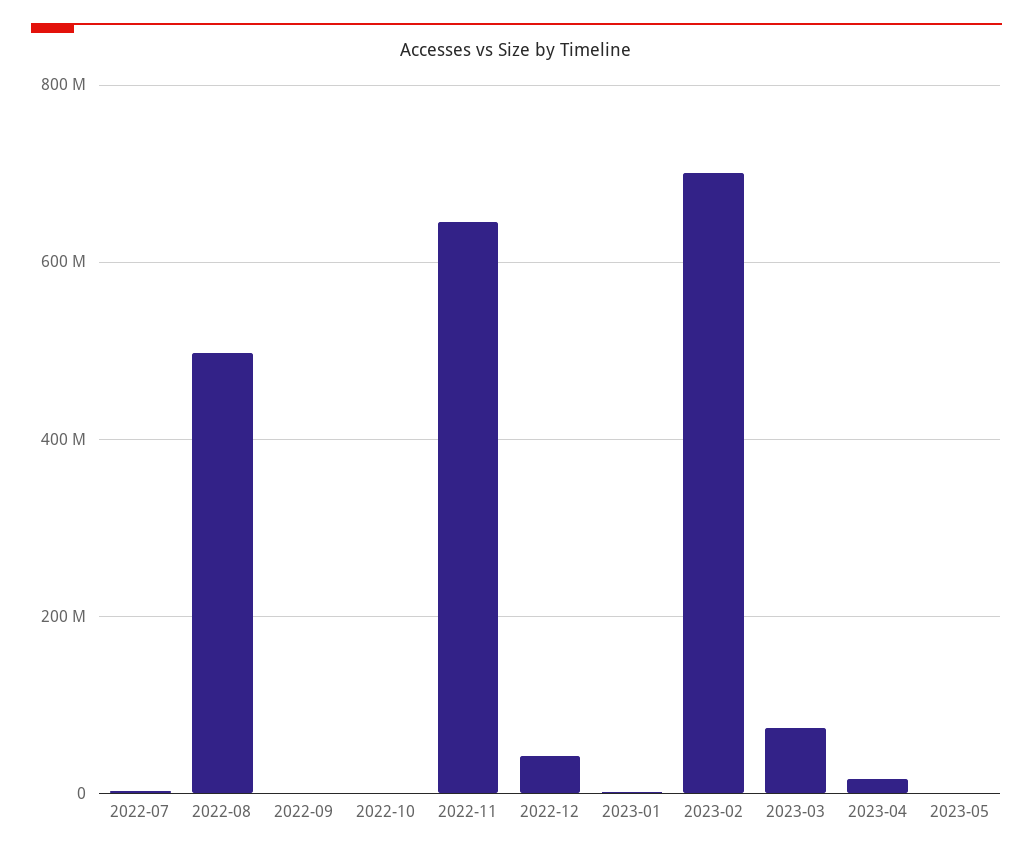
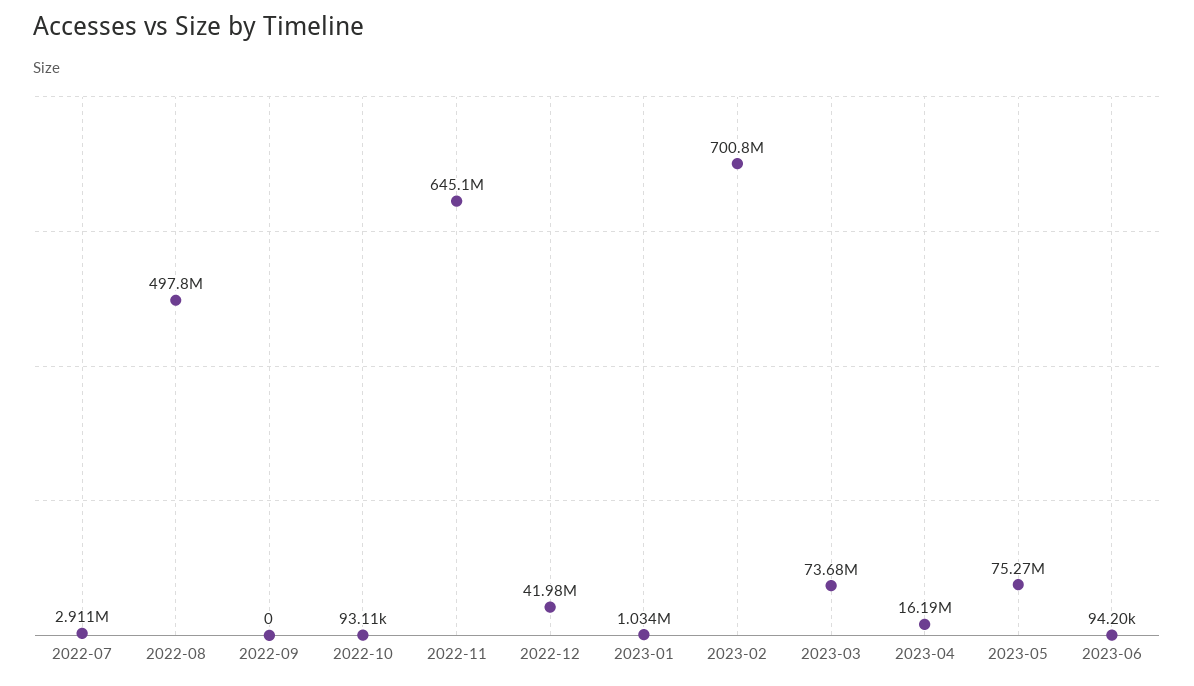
2023-05: 0 -> 75270000
2023-06: none -> 94200

